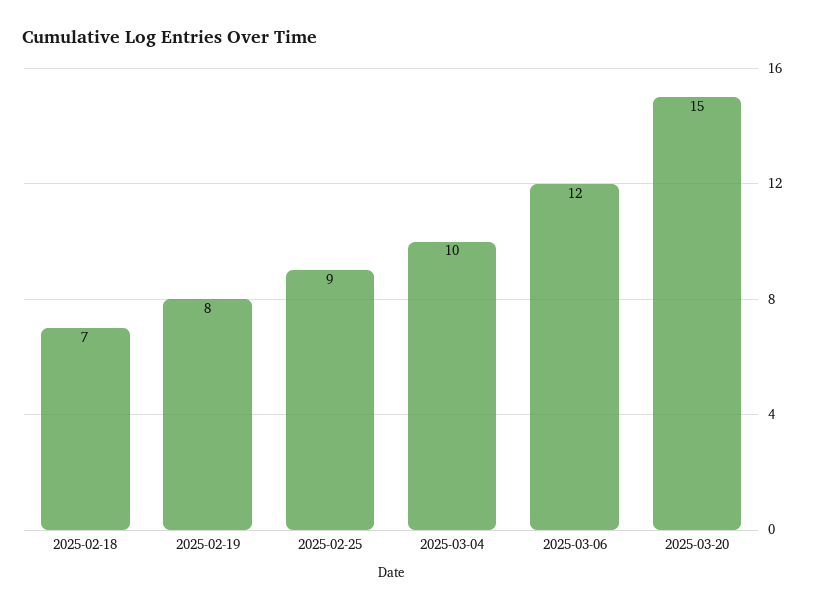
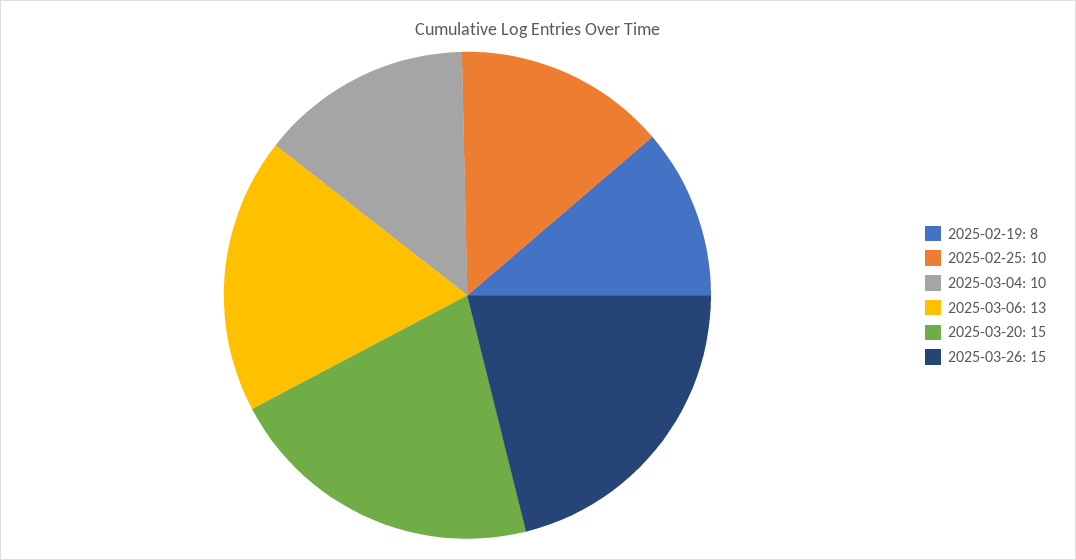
2025-02-18: 7 -> none
2025-02-25: 9 -> 10
2025-03-06: 12 -> 13
2025-03-26: none -> 15

